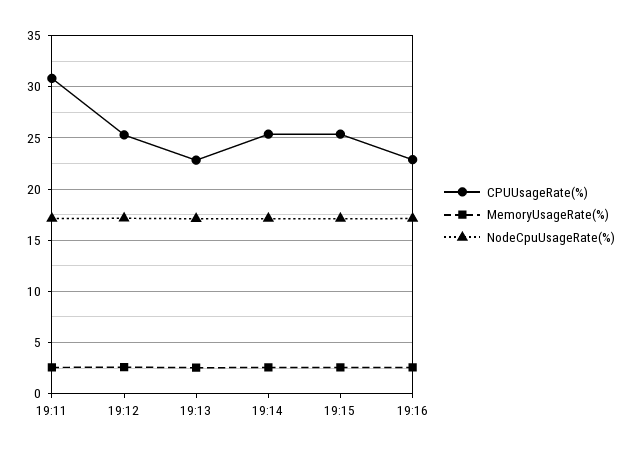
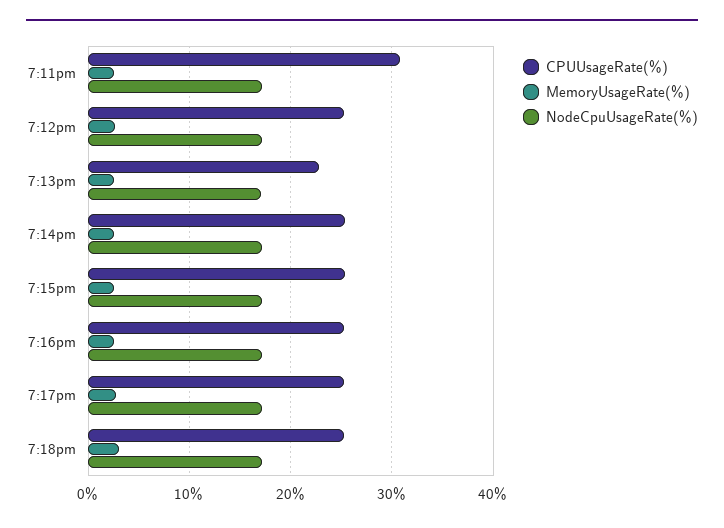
CPUUsageRate(%), 19:16: 23 -> 25
CPUUsageRate(%), 7:17pm: none -> 25
MemoryUsageRate(%), 7:17pm: none -> 3
NodeCpuUsageRate(%), 7:17pm: none -> 17
CPUUsageRate(%), 7:18pm: none -> 25
MemoryUsageRate(%), 7:18pm: none -> 3
NodeCpuUsageRate(%), 7:18pm: none -> 17

